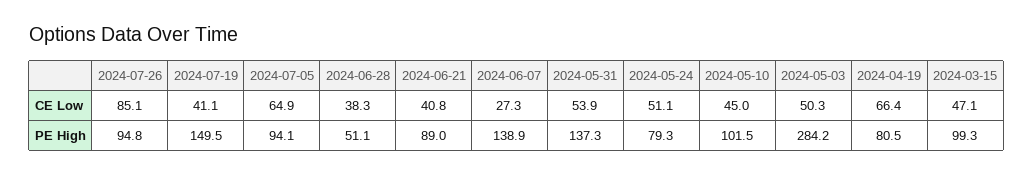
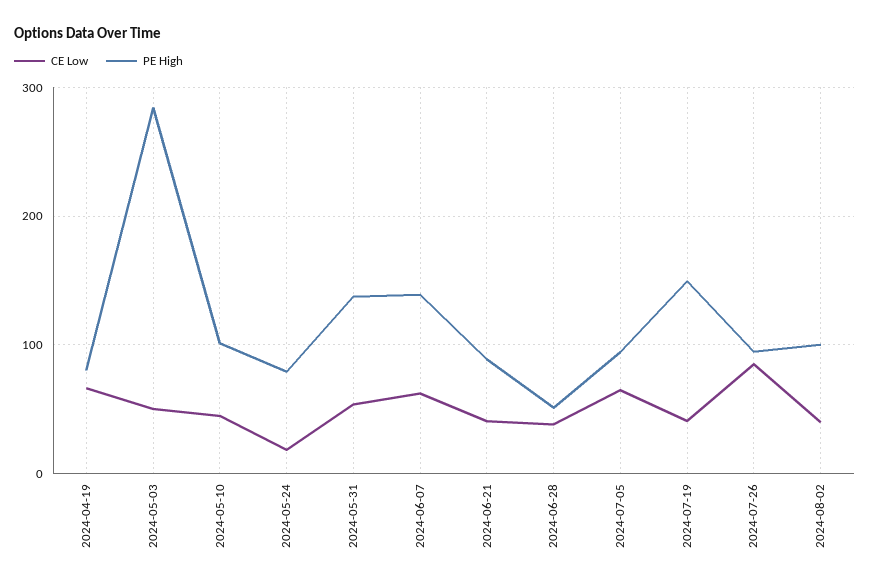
CE Low, 2024-06-07: 27.3 -> 60
CE Low, 2024-05-24: 51.1 -> 20
CE Low, 2024-03-15: 47.1 -> none
PE High, 2024-03-15: 99.3 -> none
CE Low, 2024-08-02: none -> 40
PE High, 2024-08-02: none -> 100

